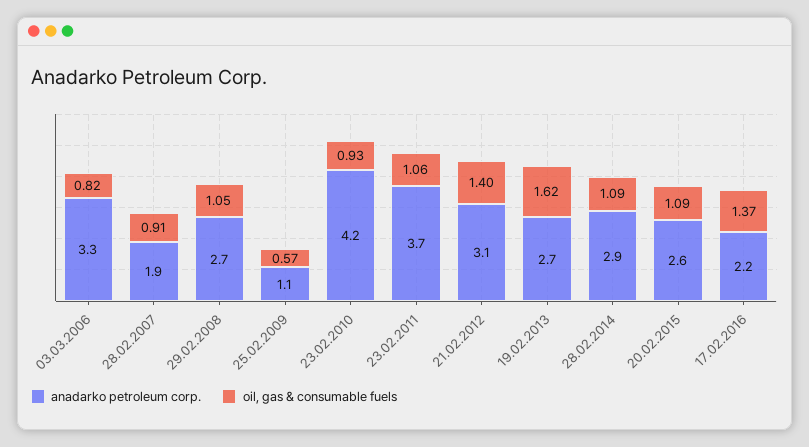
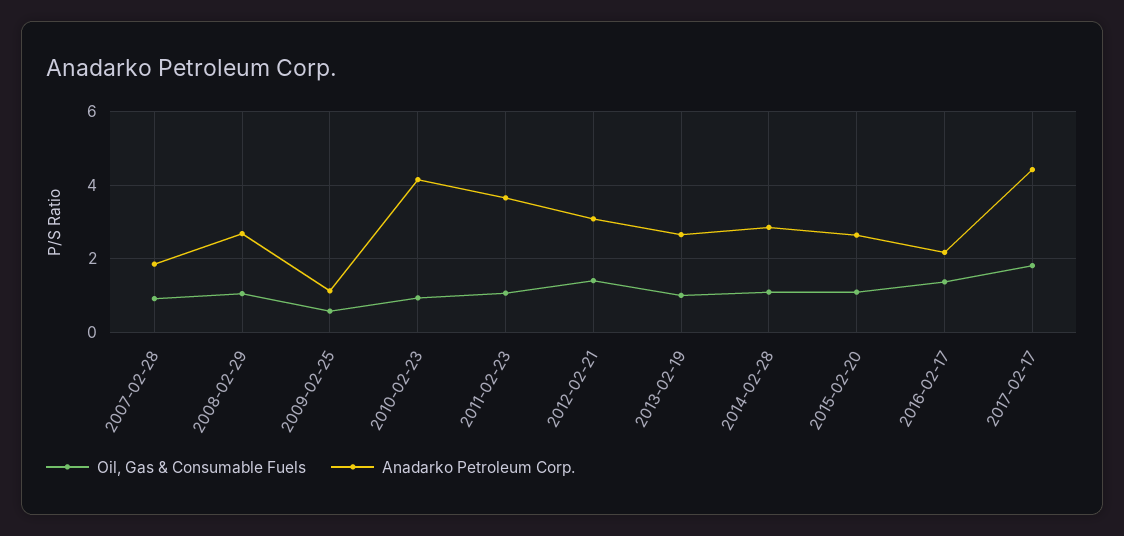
anadarko petroleum corp., 03.03.2006: 3.3 -> none
oil, gas & consumable fuels, 03.03.2006: 0.82 -> none
oil, gas & consumable fuels, 19.02.2013: 1.62 -> 1
oil, gas & consumable fuels, 2017-02-17: none -> 1.8
anadarko petroleum corp., 2017-02-17: none -> 4.4

